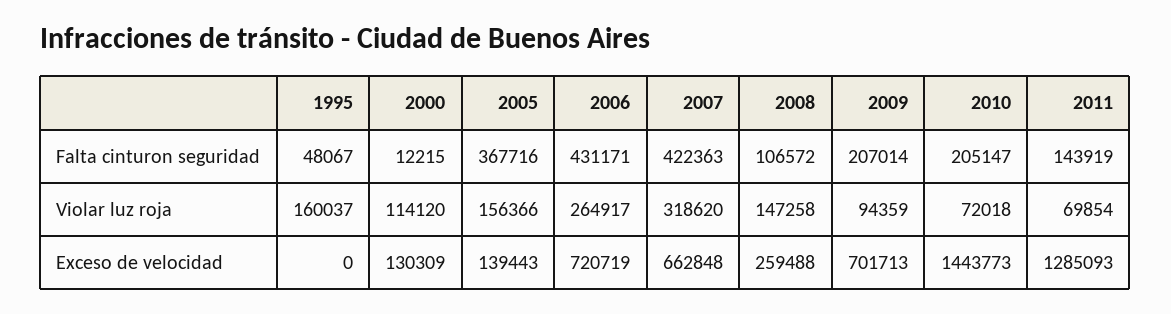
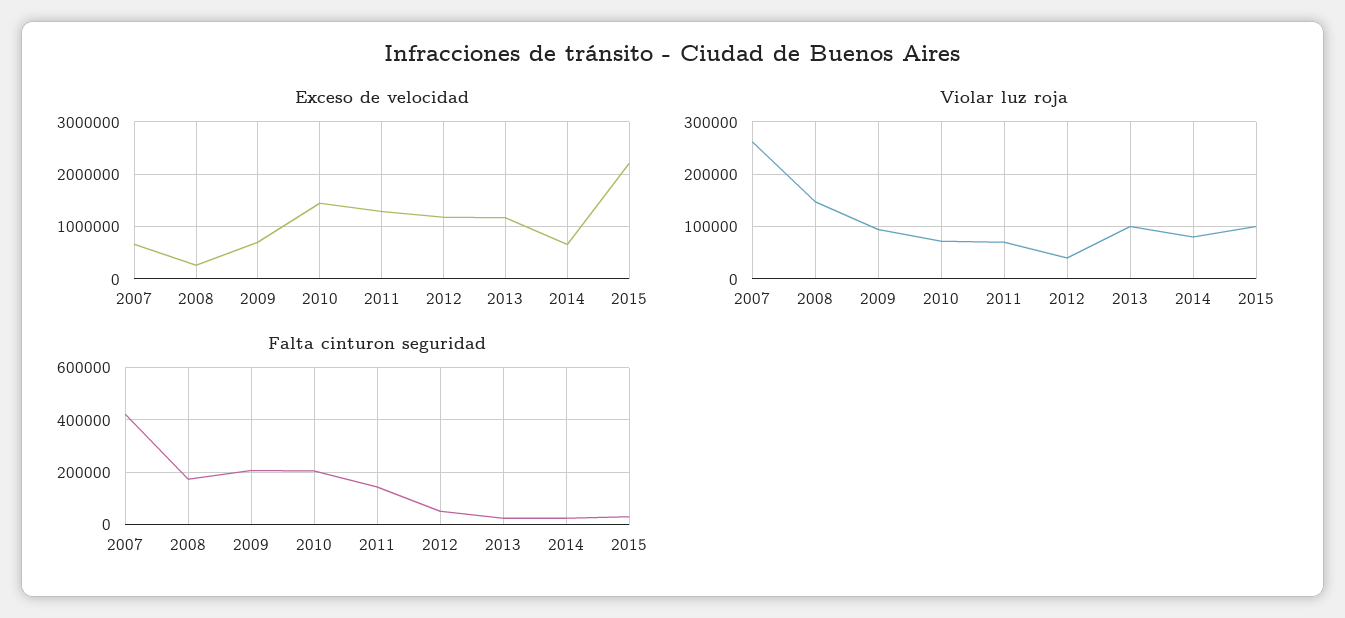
Falta cinturon seguridad, 1995: 48067 -> none
Falta cinturon seguridad, 2000: 12215 -> none
Falta cinturon seguridad, 2005: 367716 -> none
Falta cinturon seguridad, 2006: 431171 -> none
Falta cinturon seguridad, 2008: 106572 -> 175000
Violar luz roja, 1995: 160037 -> none
Violar luz roja, 2000: 114120 -> none
Violar luz roja, 2005: 156366 -> none
Violar luz roja, 2006: 264917 -> none
Violar luz roja, 2007: 318620 -> 260000
Exceso de velocidad, 1995: 0 -> none
Exceso de velocidad, 2000: 130309 -> none
Exceso de velocidad, 2005: 139443 -> none
Exceso de velocidad, 2006: 720719 -> none
Exceso de velocidad, 2012: none -> 1200000
Exceso de velocidad, 2013: none -> 1200000
Exceso de velocidad, 2014: none -> 600000
Exceso de velocidad, 2015: none -> 2200000
Violar luz roja, 2012: none -> 40000
Violar luz roja, 2013: none -> 100000
Violar luz roja, 2014: none -> 80000
Violar luz roja, 2015: none -> 100000
Falta cinturon seguridad, 2012: none -> 50000
Falta cinturon seguridad, 2013: none -> 25000
Falta cinturon seguridad, 2014: none -> 25000
Falta cinturon seguridad, 2015: none -> 25000

